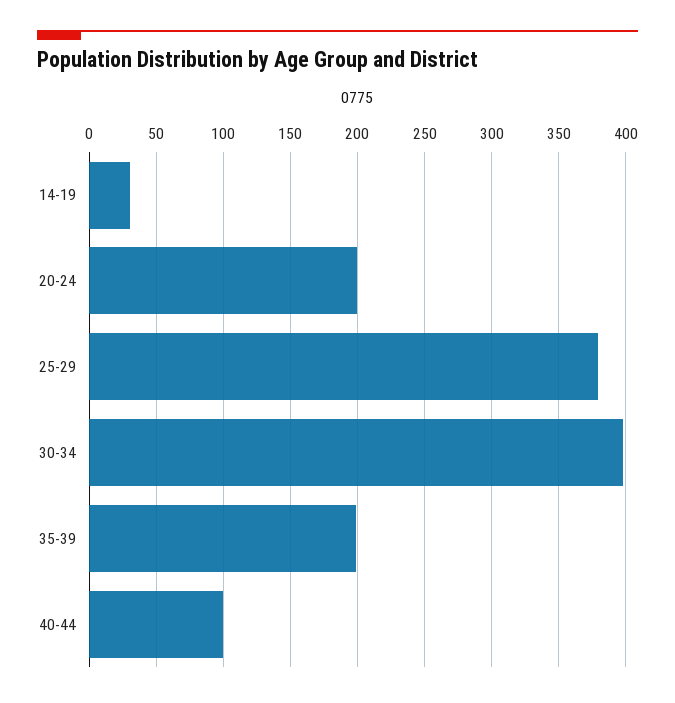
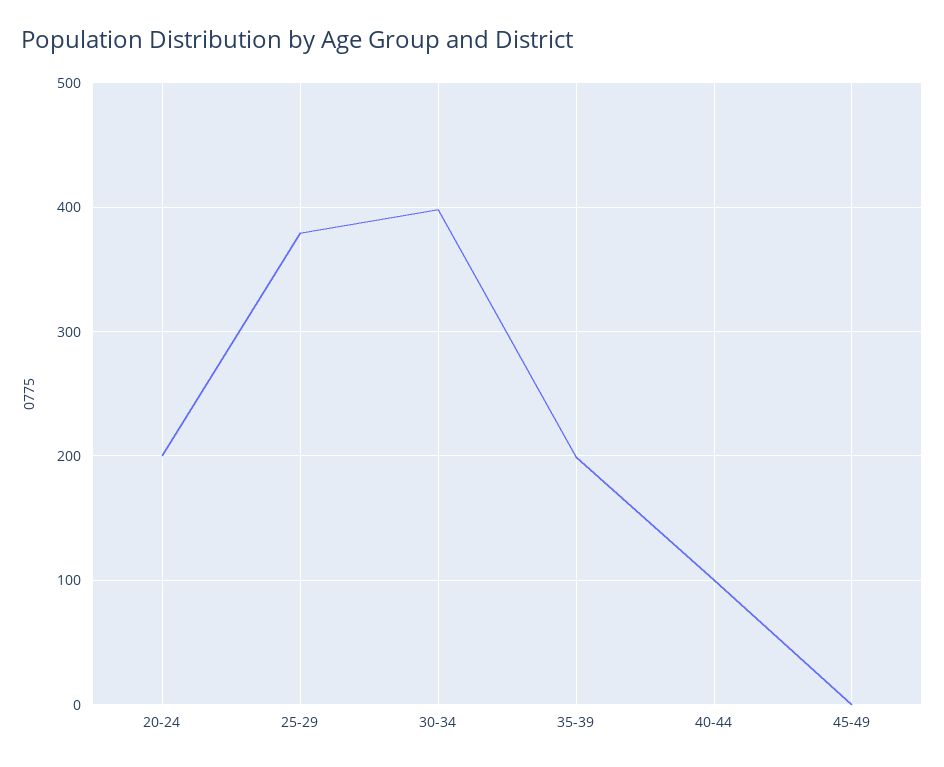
14-19: 30 -> none
45-49: none -> 0

